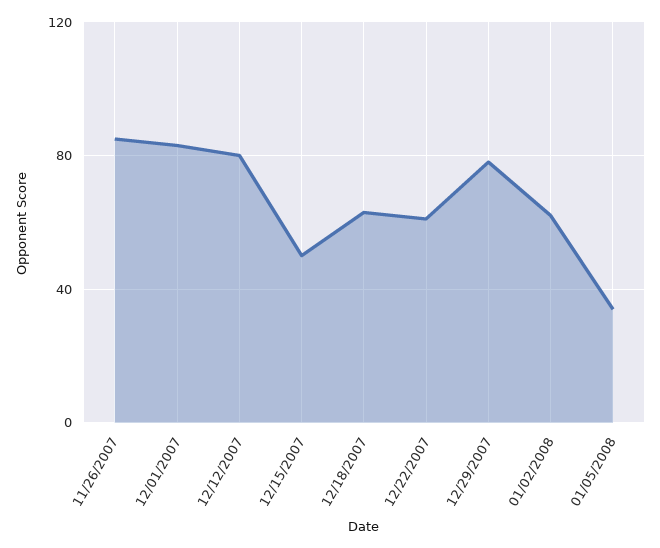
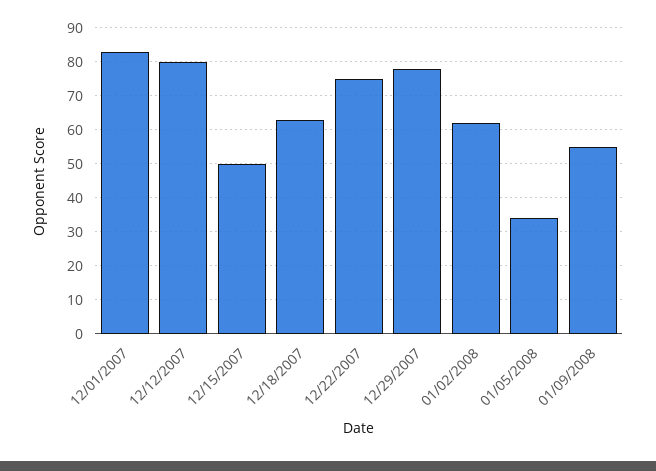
11/26/2007: 85 -> none
12/22/2007: 60 -> 75
01/09/2008: none -> 55

